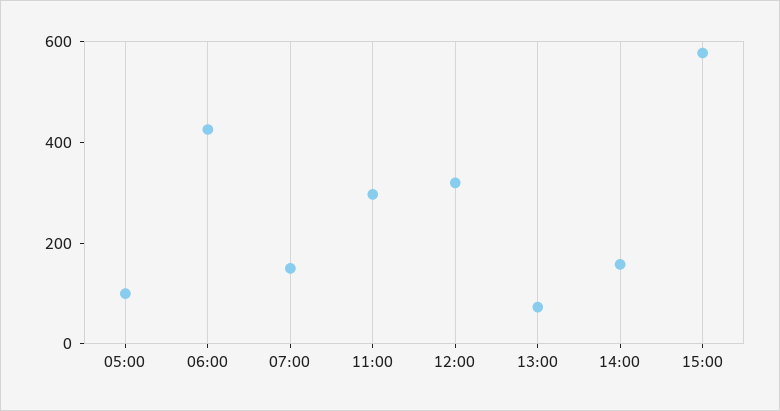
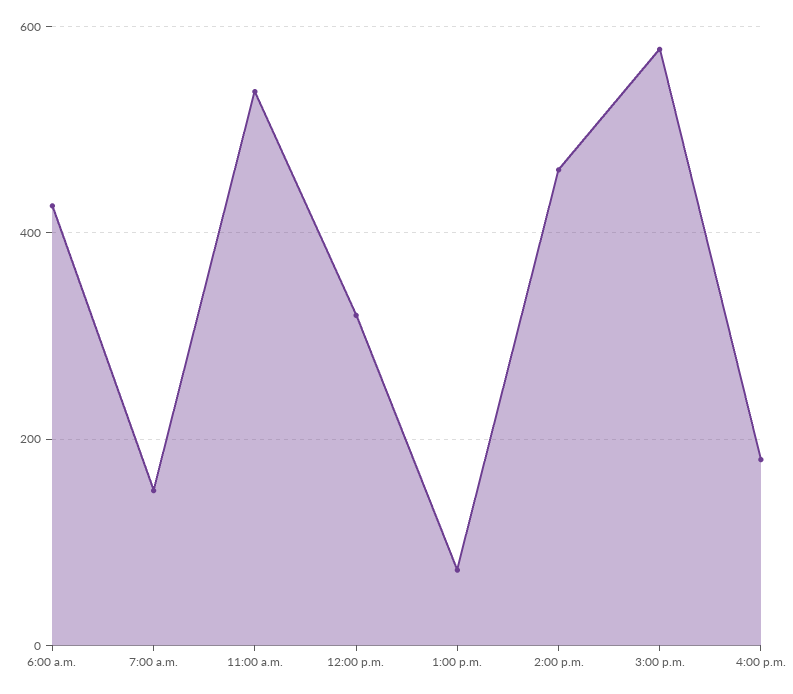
05:00: 100 -> none
11:00: 300 -> 540
14:00: 150 -> 460
4:00 p.m.: none -> 180

